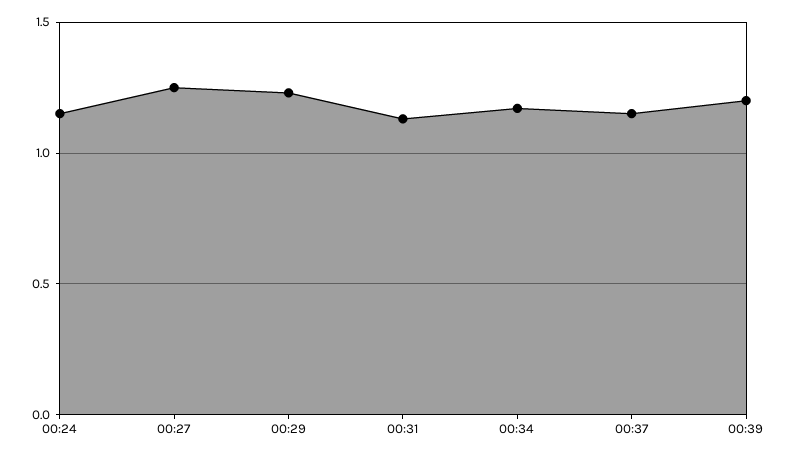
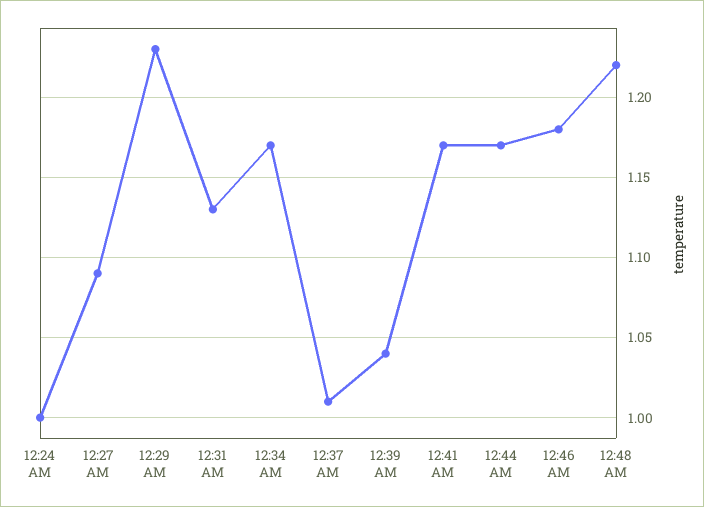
00:24: 1.15 -> 1
00:27: 1.25 -> 1.09
00:37: 1.15 -> 1.01
00:39: 1.2 -> 1.04
12:41 AM: none -> 1.17
12:44 AM: none -> 1.17
12:46 AM: none -> 1.18
12:48 AM: none -> 1.22

